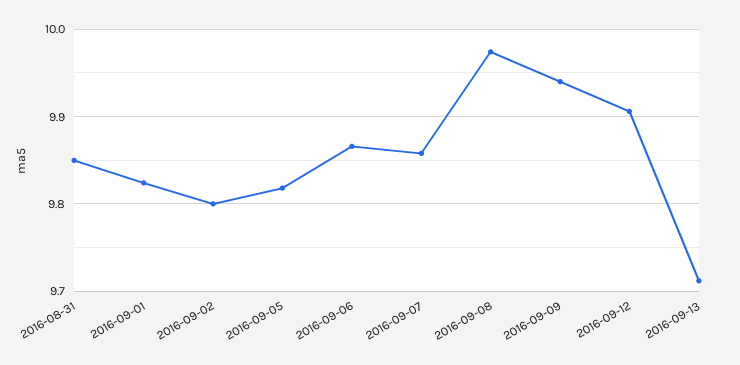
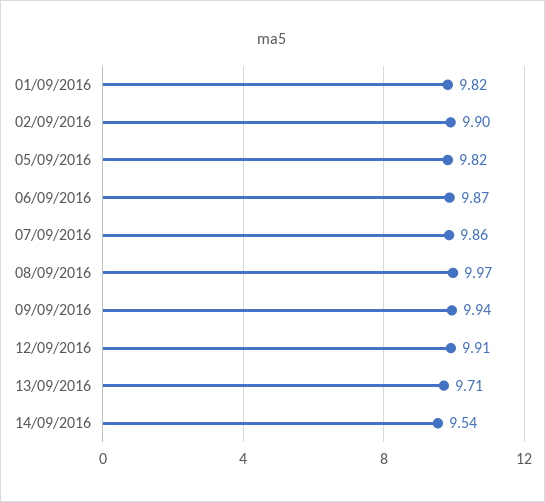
2016-08-31: 9.85 -> none
2016-09-02: 9.8 -> 9.9
14/09/2016: none -> 9.54

